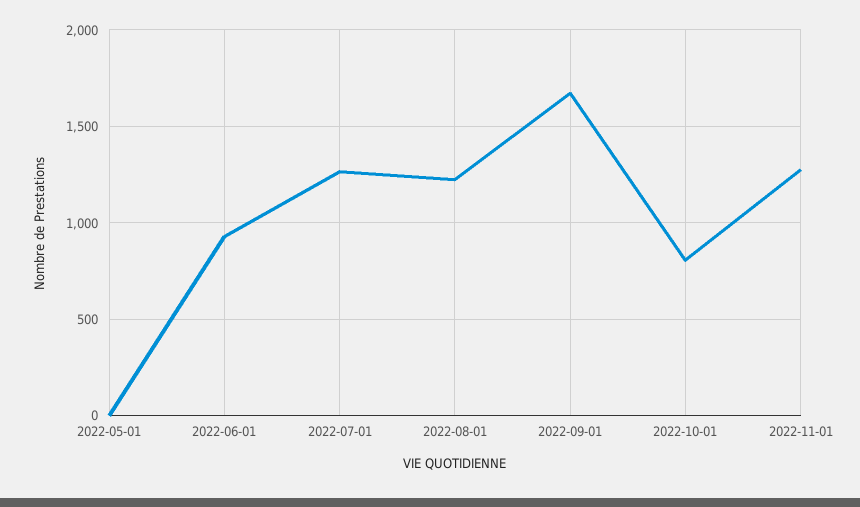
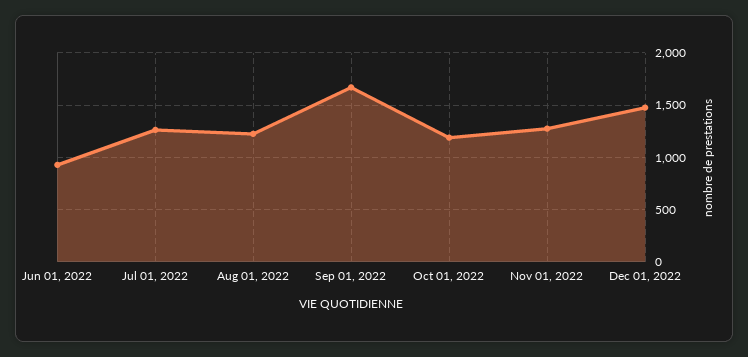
2022-05-01: 0 -> none
2022-10-01: 800 -> 1200
Dec 01, 2022: none -> 1500

